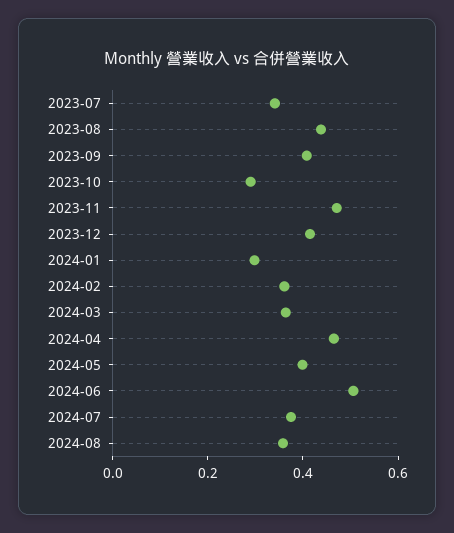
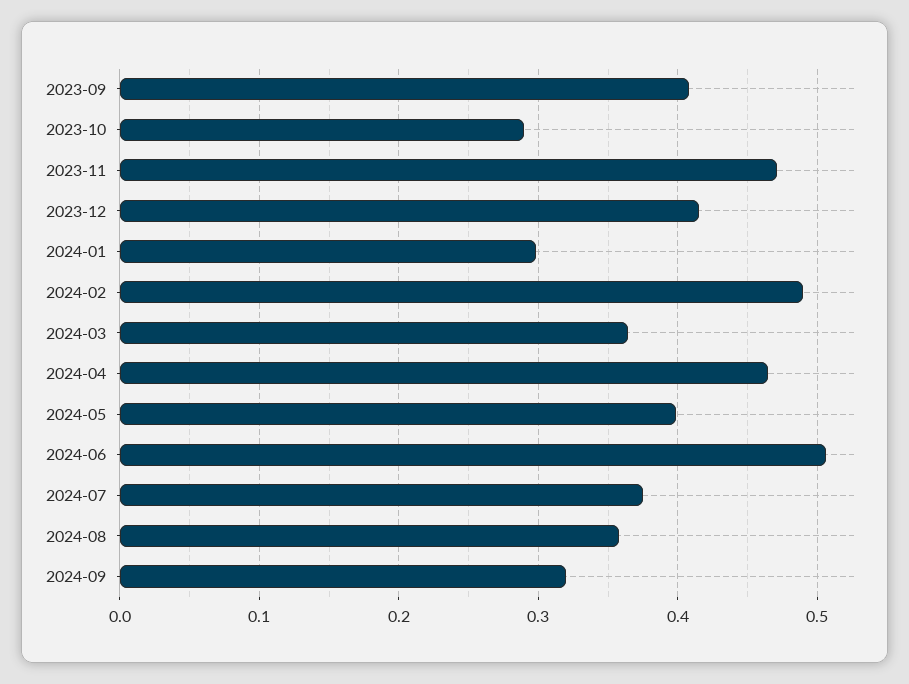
2023-07: 0.35 -> none
2023-08: 0.45 -> none
2024-02: 0.35 -> 0.49
2024-09: none -> 0.32

